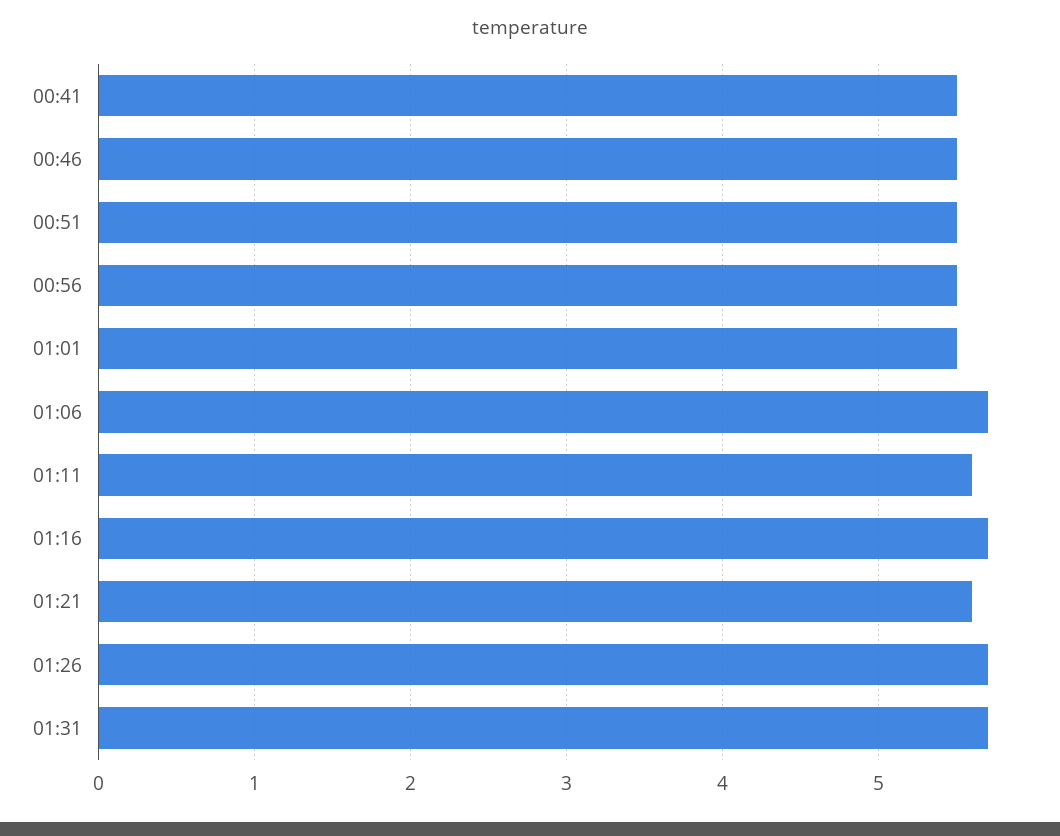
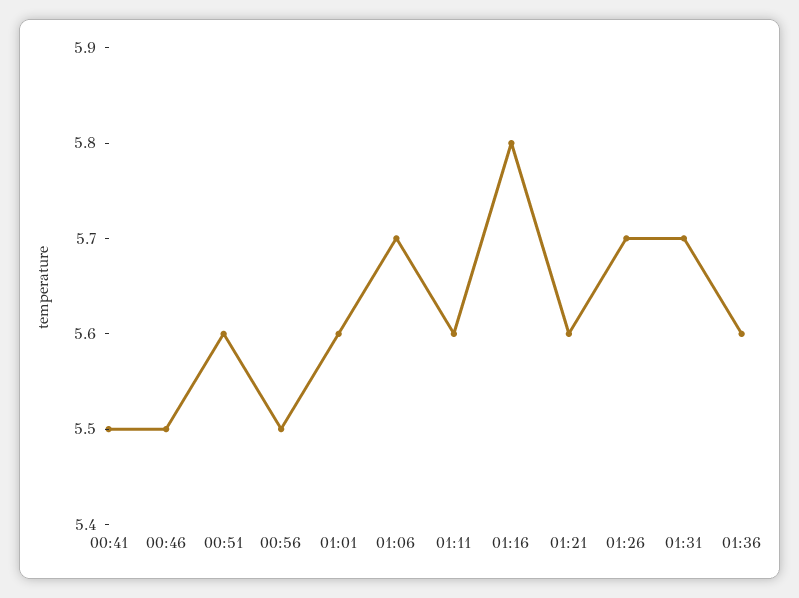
00:51: 5.5 -> 5.6
01:01: 5.5 -> 5.6
01:16: 5.7 -> 5.8
01:36: none -> 5.6

